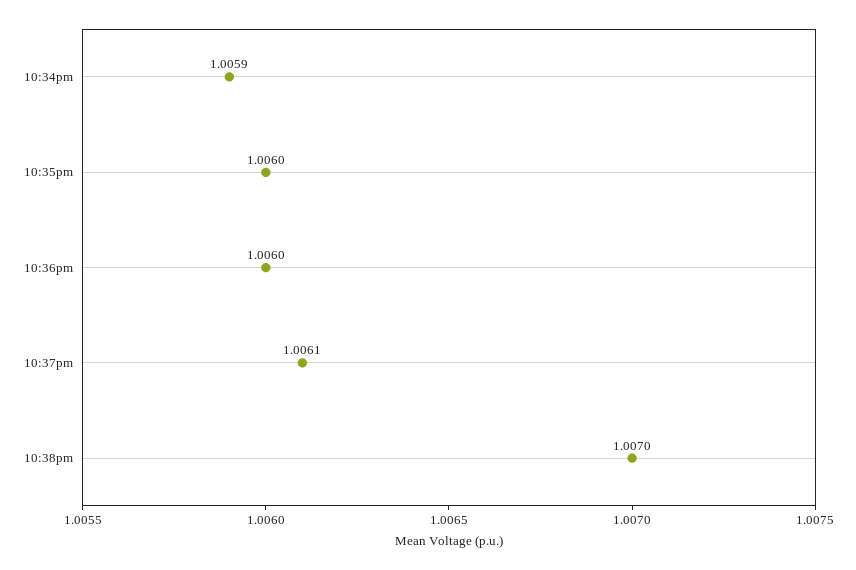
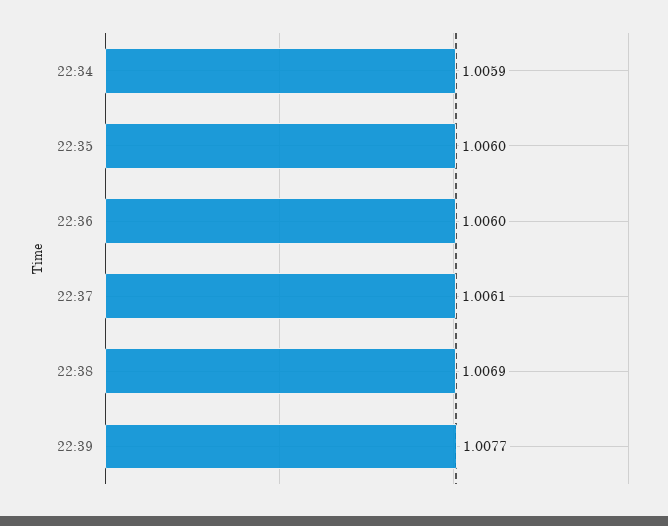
10:38pm: 1.007 -> 1.0069
22:39: none -> 1.0077

